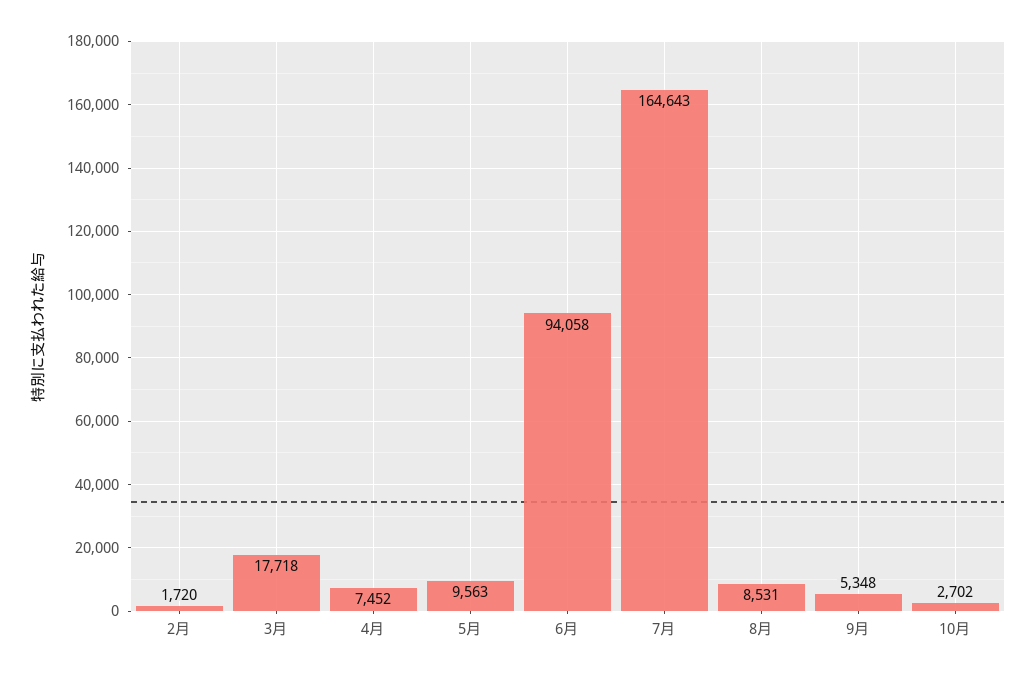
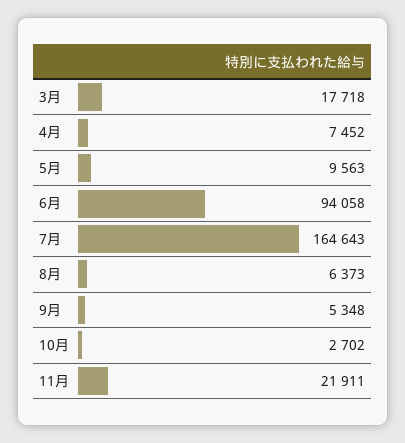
2月: 1720 -> none
8月: 8531 -> 6373
11月: none -> 21911

